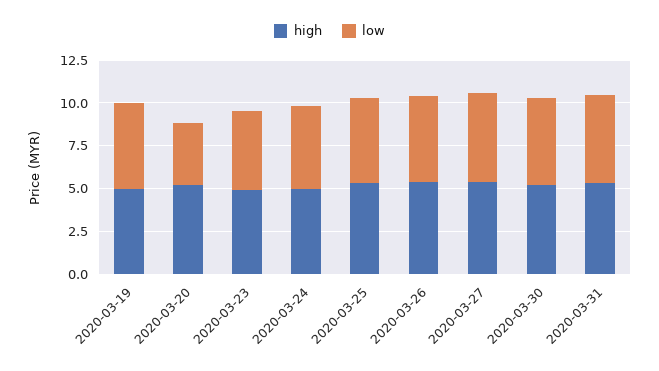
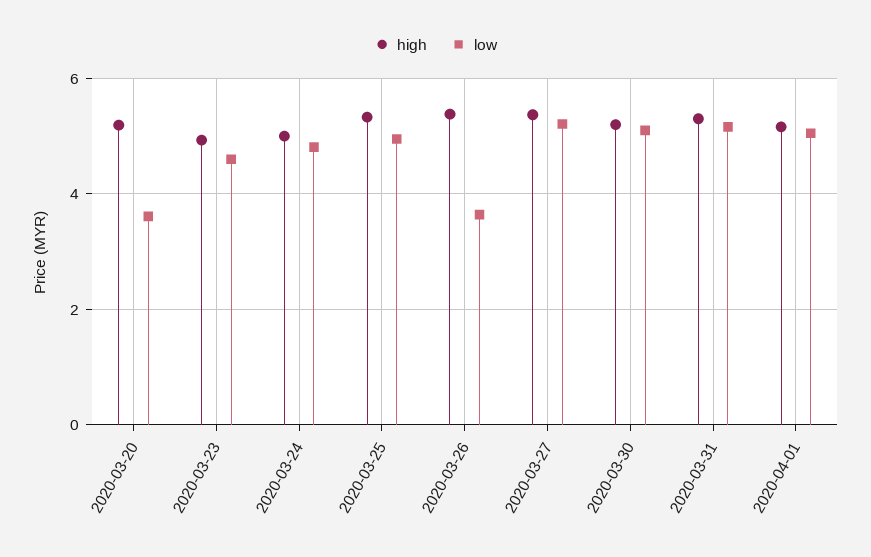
high, 2020-03-19: 5 -> none
low, 2020-03-19: 5 -> none
low, 2020-03-26: 5 -> 3.6
high, 2020-04-01: none -> 5.2
low, 2020-04-01: none -> 5

